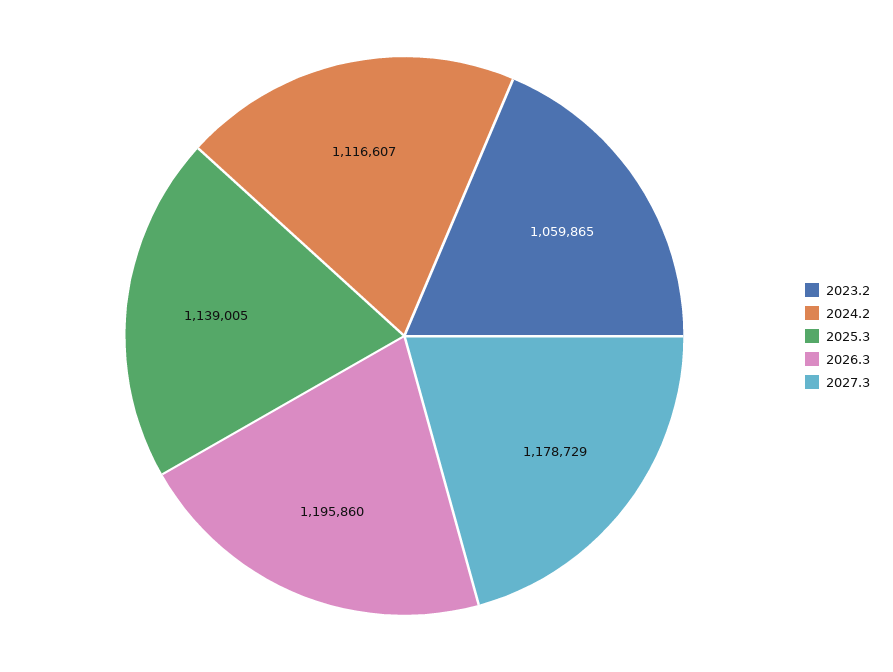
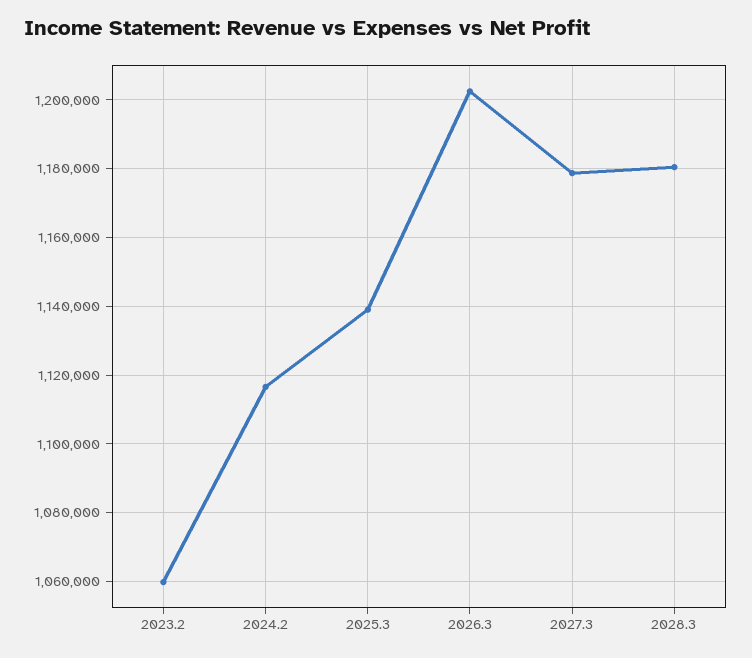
2026.3: 1195860 -> 1202000
2028.3: none -> 1180000

